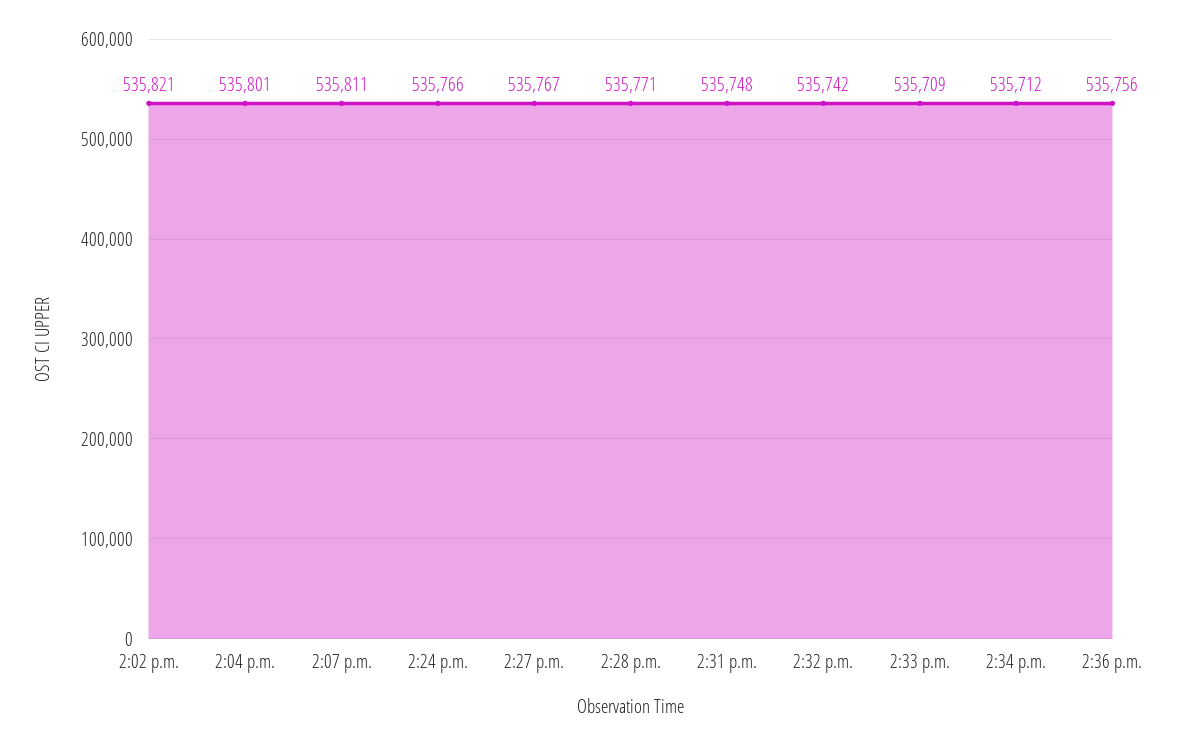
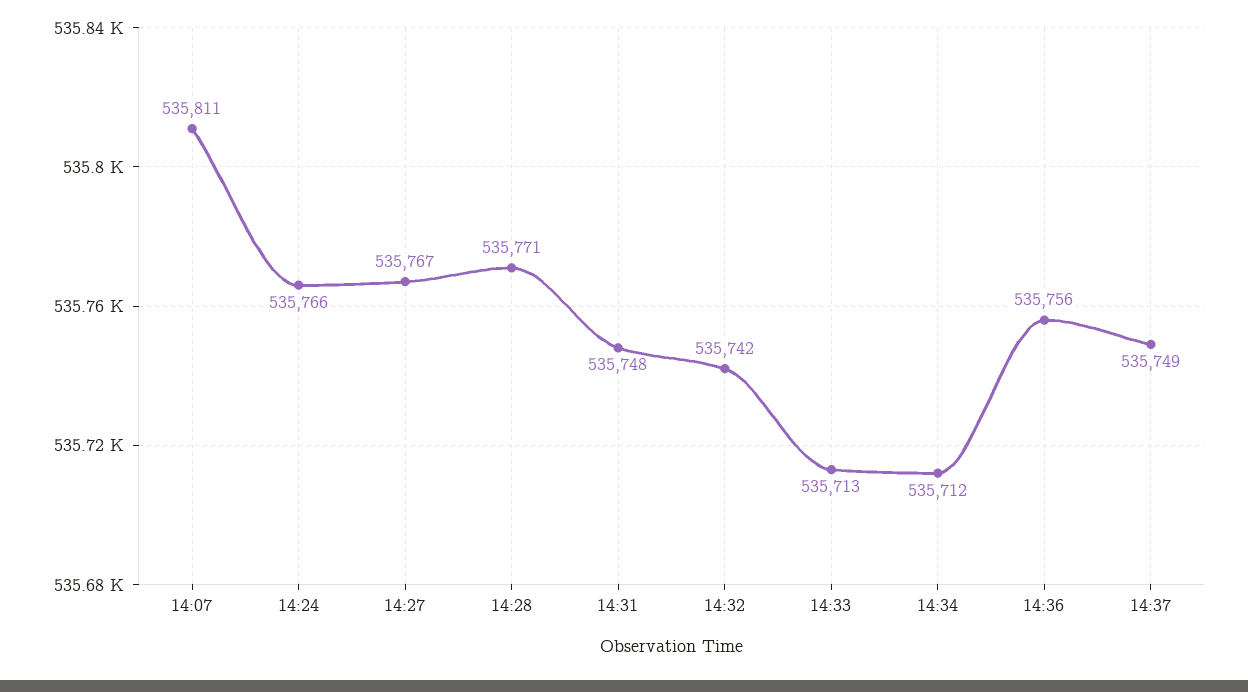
2:02 p.m.: 535821 -> none
2:04 p.m.: 535801 -> none
2:33 p.m.: 535709 -> 535713
14:37: none -> 535749

